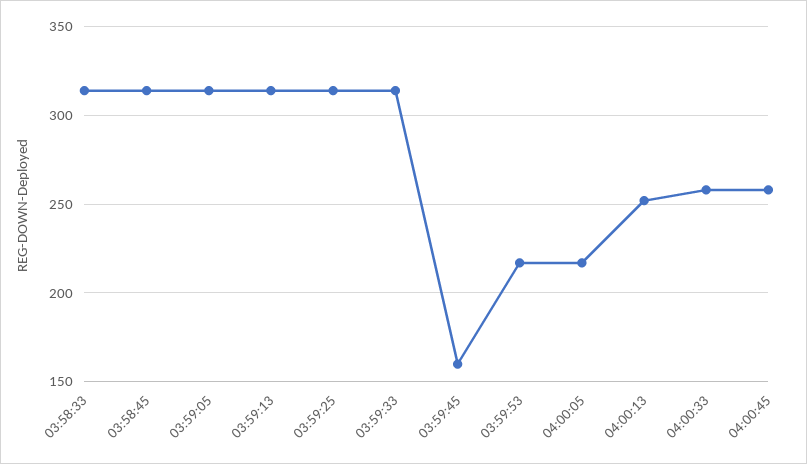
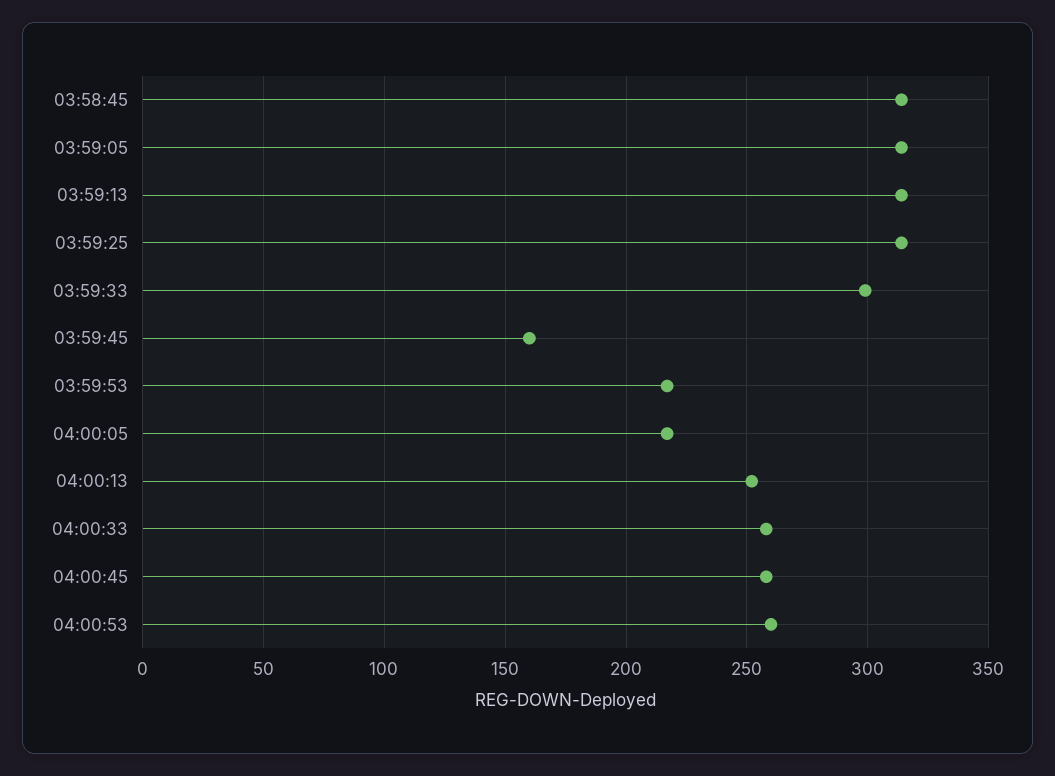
03:58:33: 315 -> none
03:59:33: 315 -> 300
04:00:53: none -> 260

